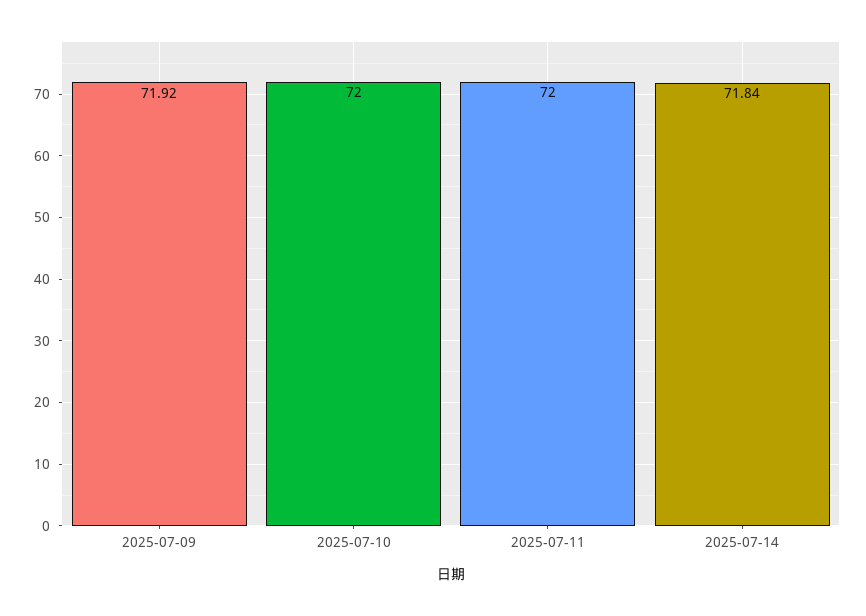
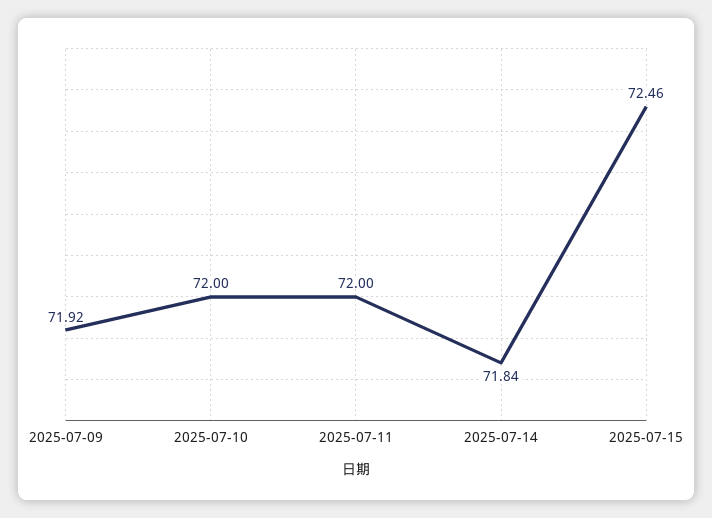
2025-07-15: none -> 72.46

